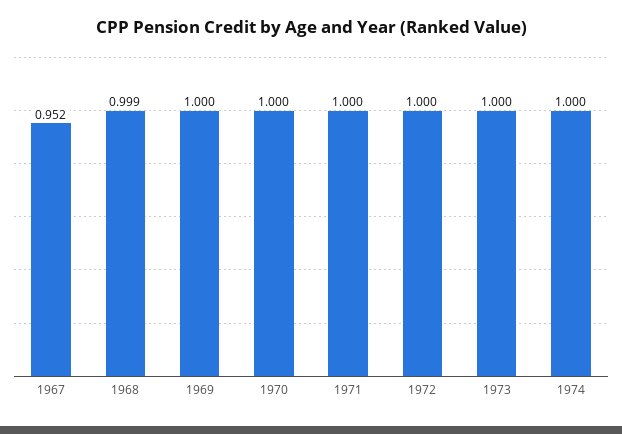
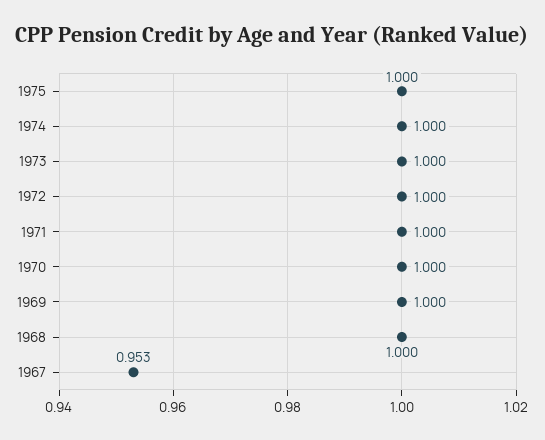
1967: 0.952 -> 0.953
1968: 0.999 -> 1
1975: none -> 1

